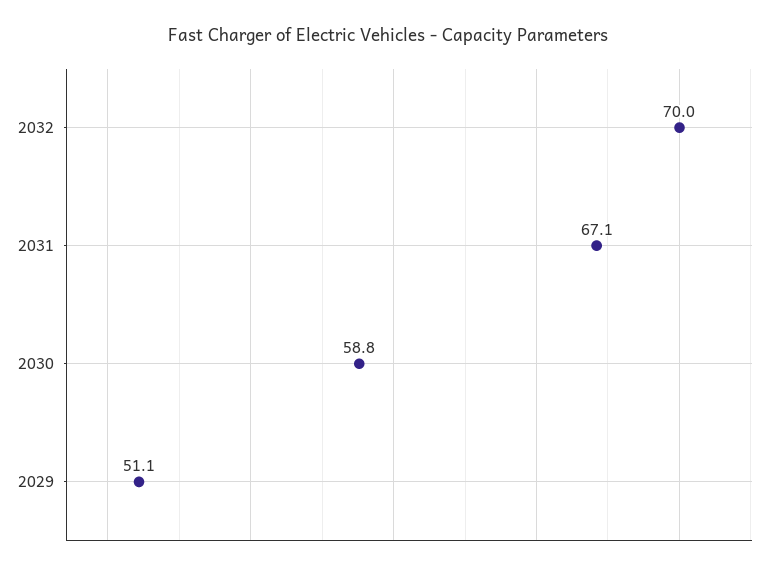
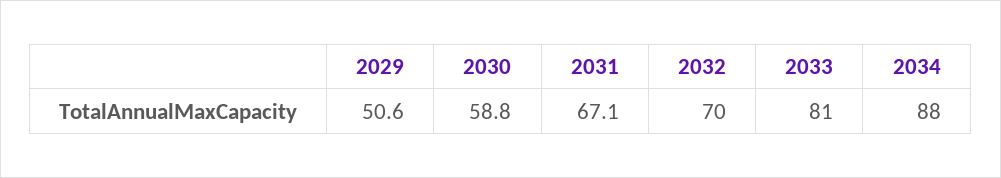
2029: 51.1 -> 50.6
2033: none -> 81
2034: none -> 88

